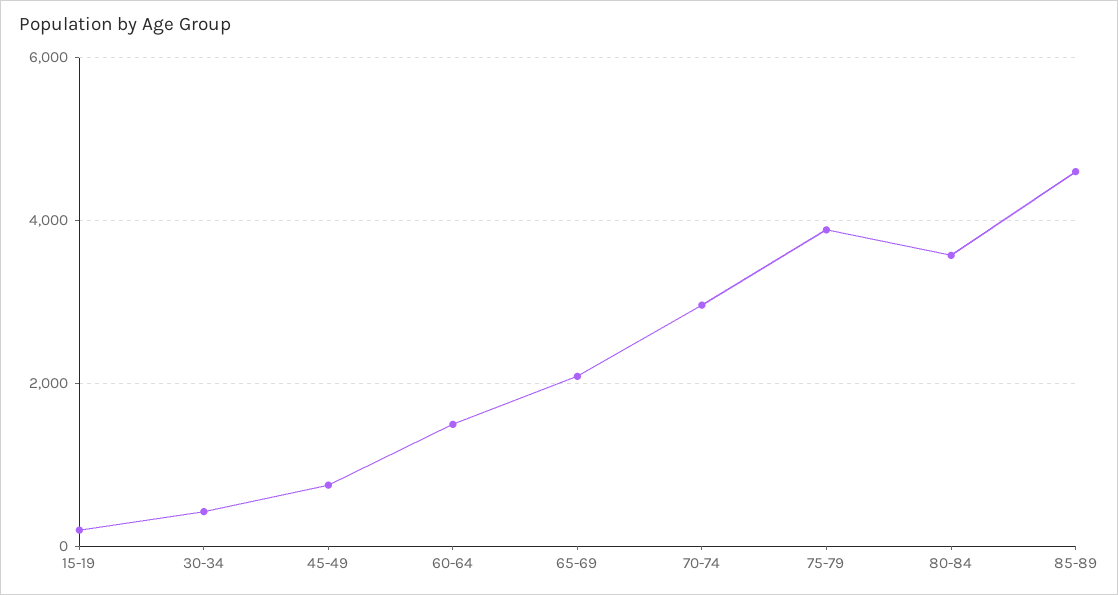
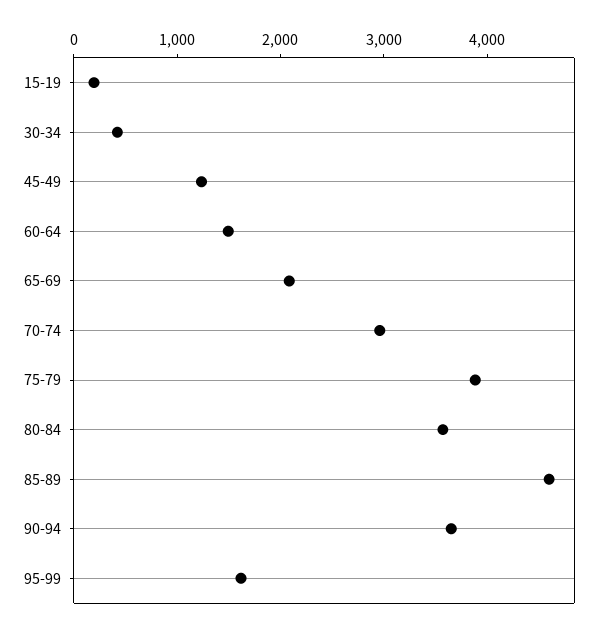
45-49: 800 -> 1200
90-94: none -> 3600
95-99: none -> 1600

